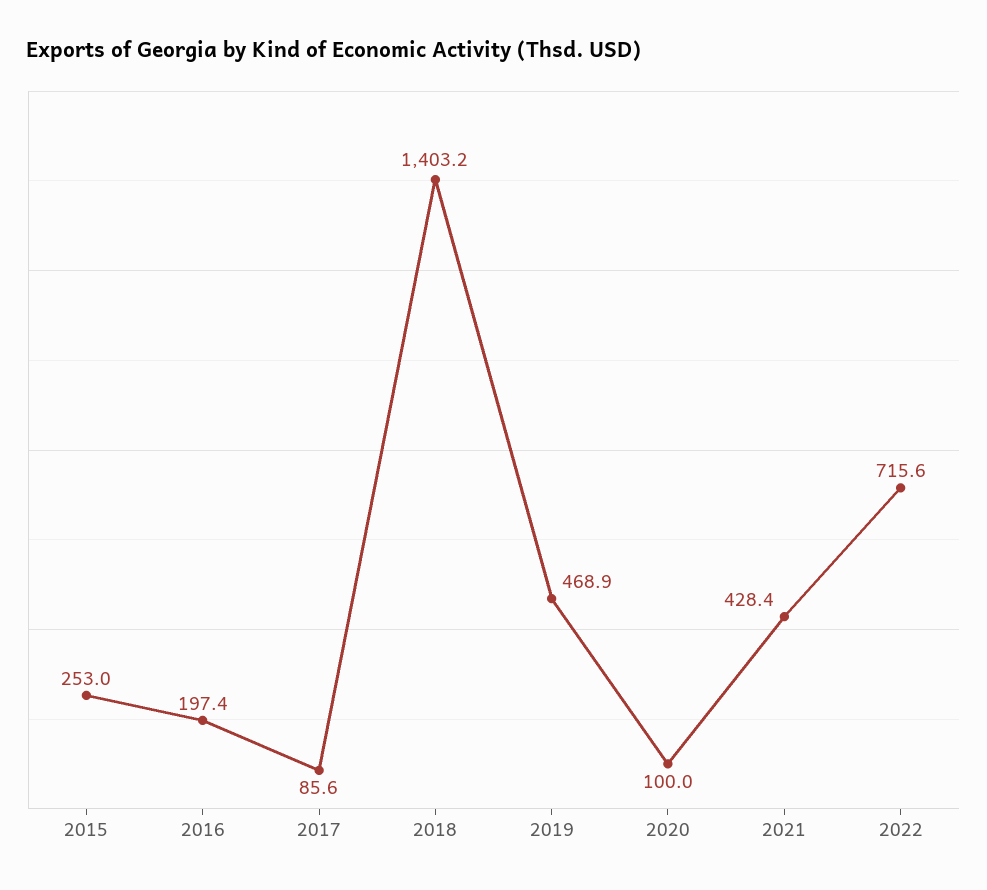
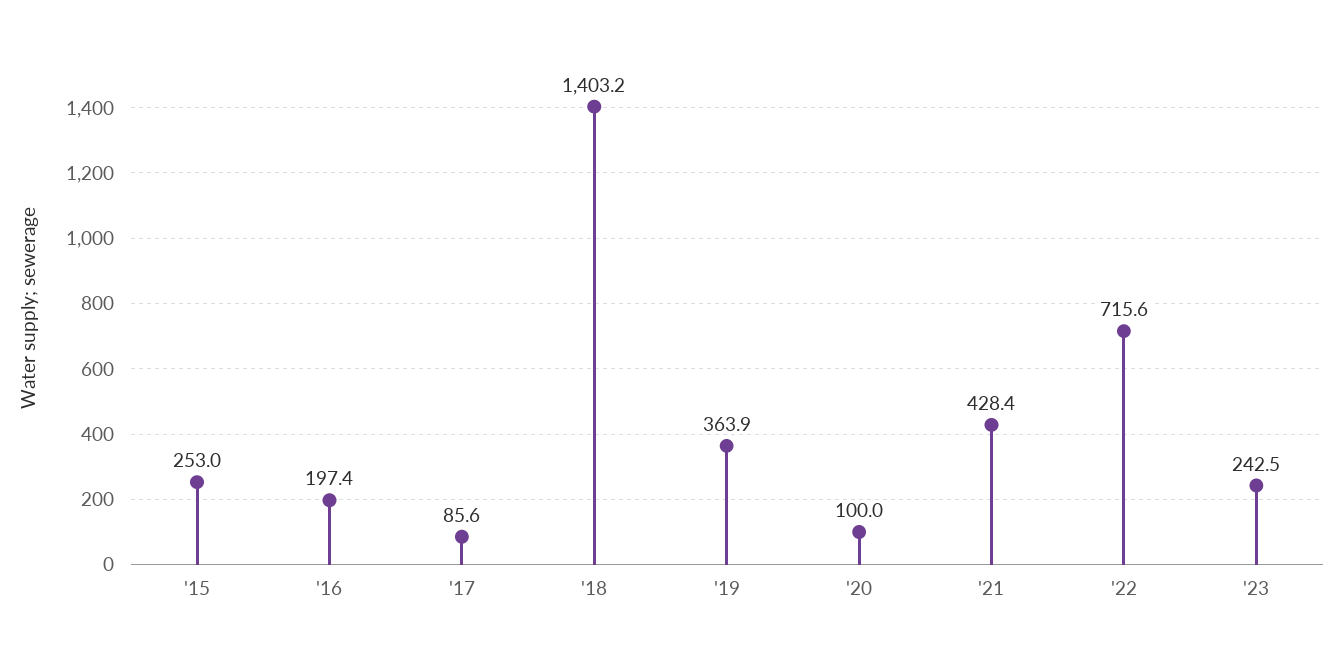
2019: 468.9 -> 363.9
'23: none -> 242.5

